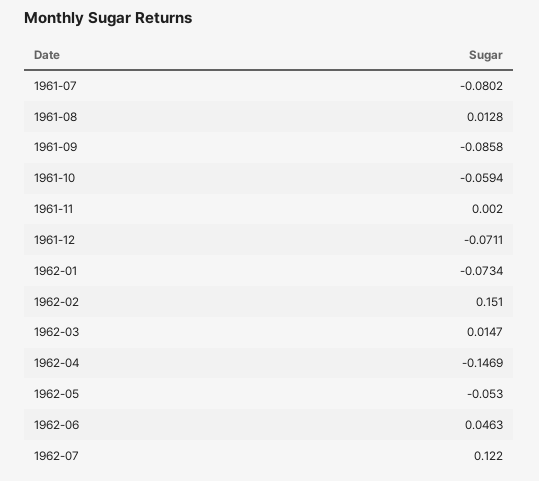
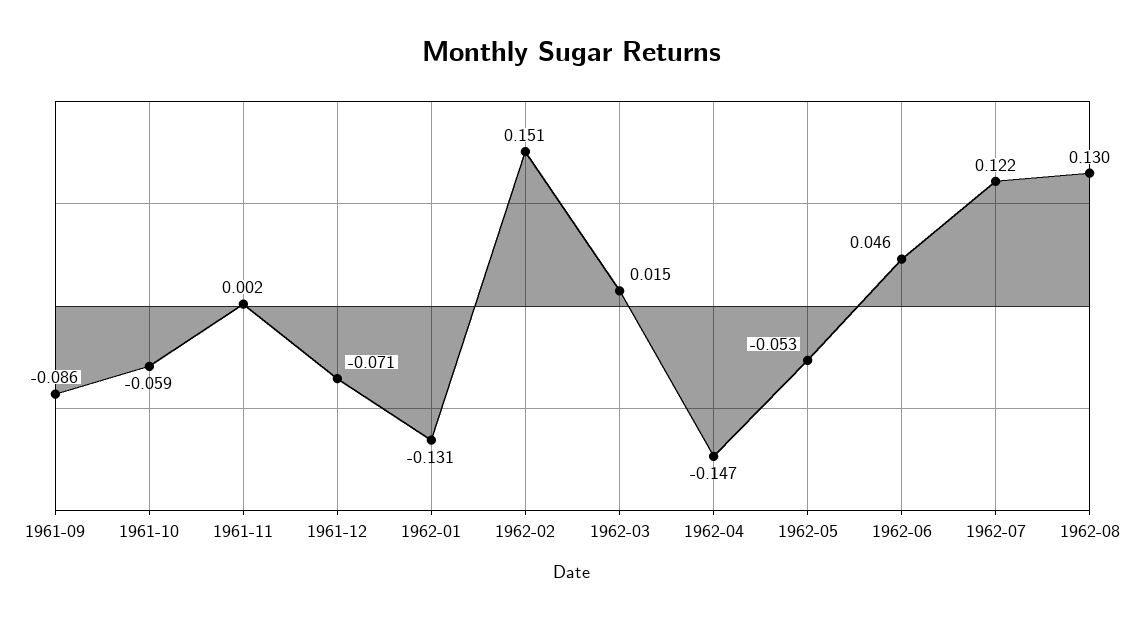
1961-07: -0.0802 -> none
1961-08: 0.0128 -> none
1962-01: -0.0734 -> -0.131
1962-08: none -> 0.13

